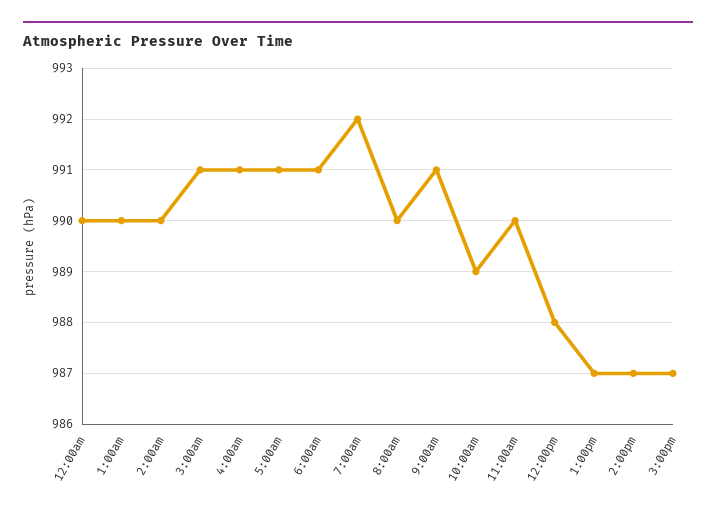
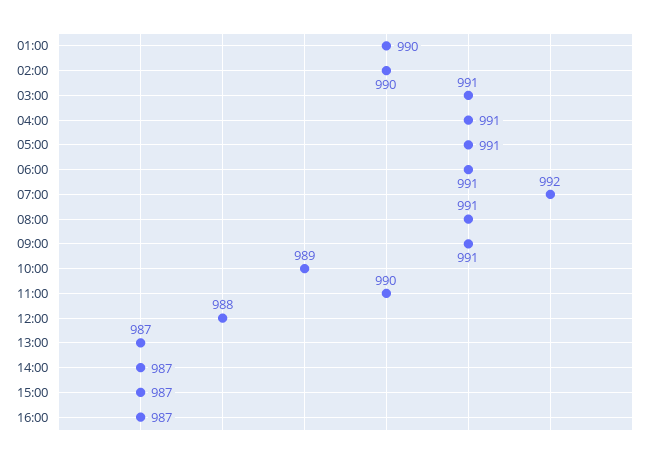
12:00am: 990 -> none
8:00am: 990 -> 991
16:00: none -> 987

